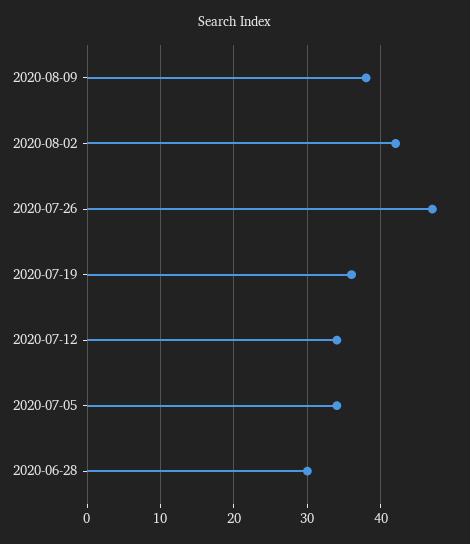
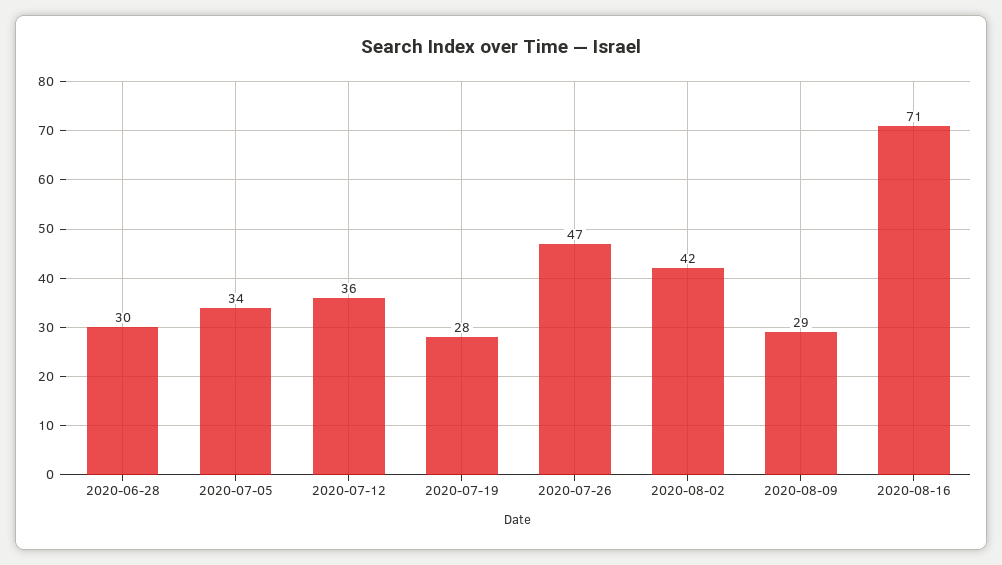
2020-08-09: 38 -> 29
2020-07-19: 36 -> 28
2020-07-12: 34 -> 36
2020-08-16: none -> 71

